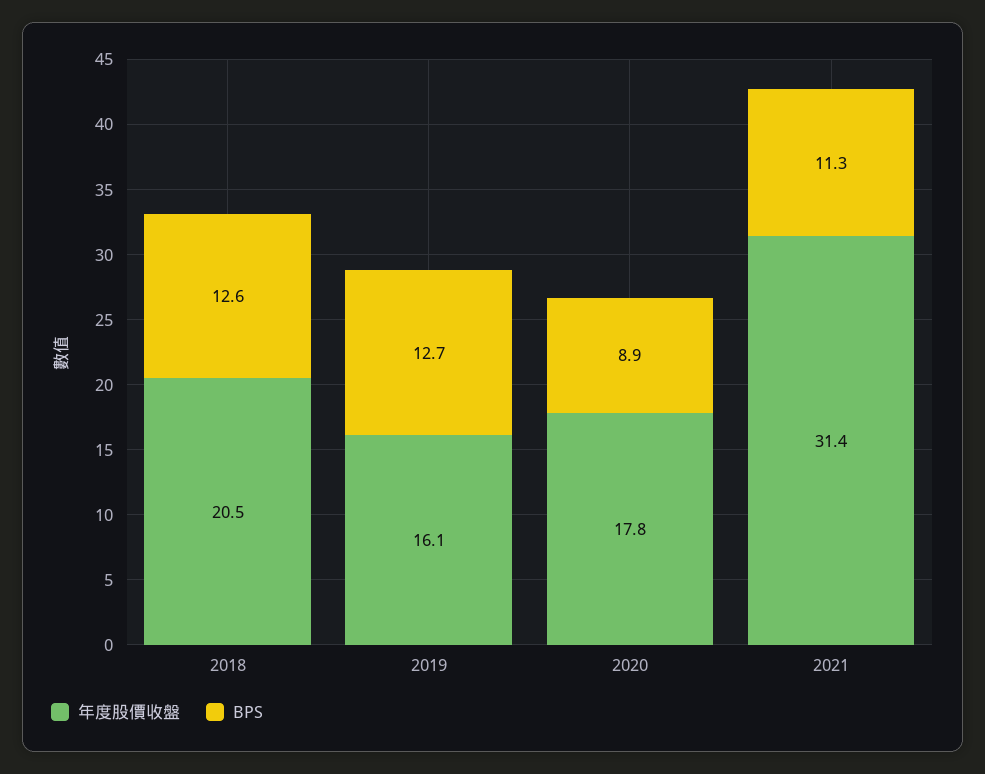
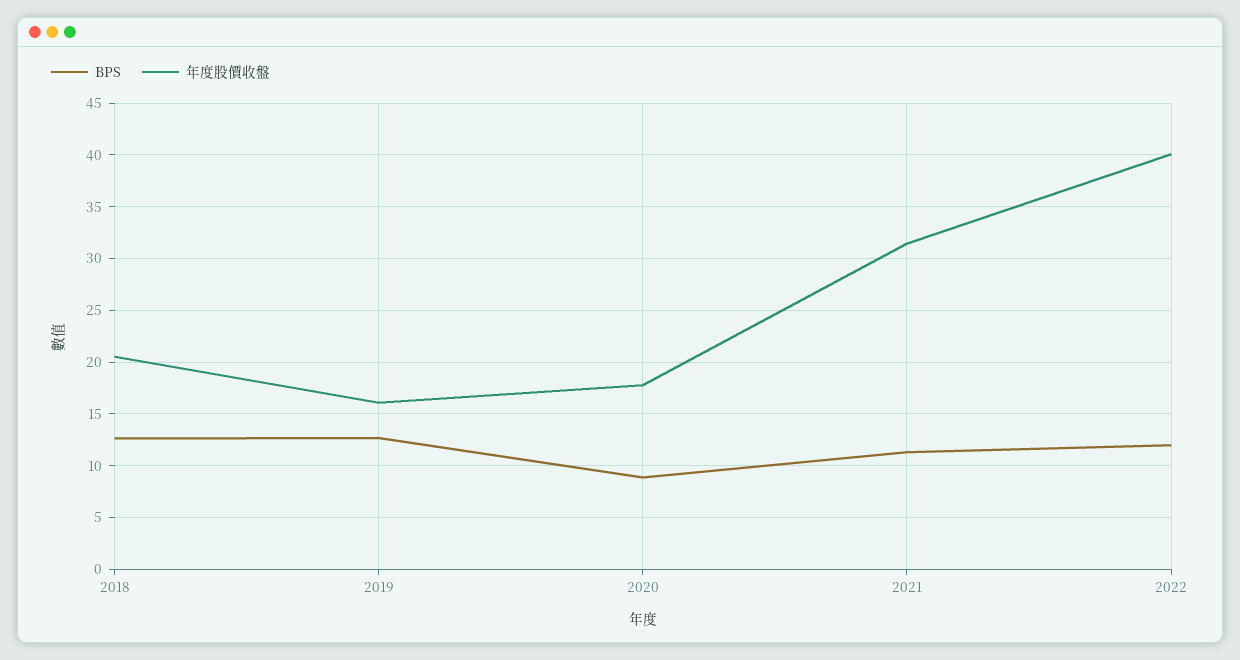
BPS, 2022: none -> 12
年度股價收盤, 2022: none -> 40

